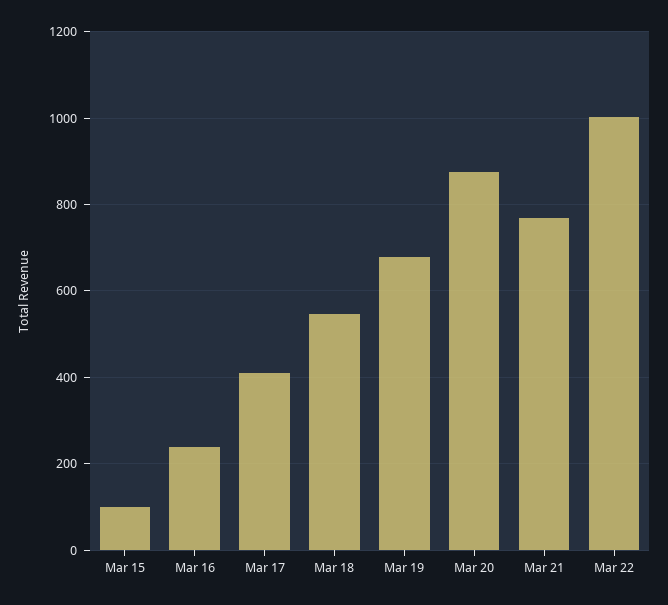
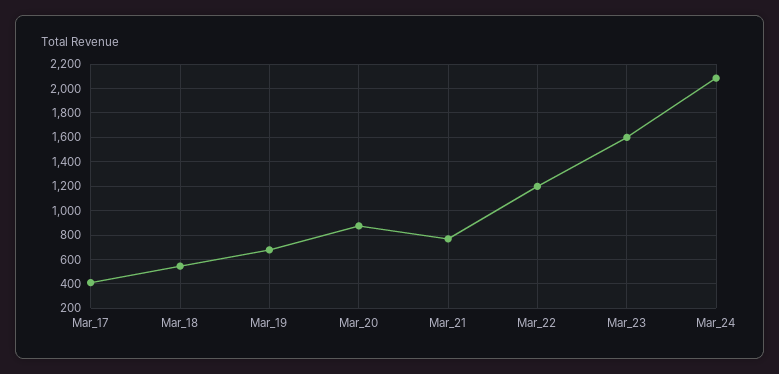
Mar 15: 100 -> none
Mar 16: 240 -> none
Mar 22: 1000 -> 1200
Mar_23: none -> 1600
Mar_24: none -> 2100

